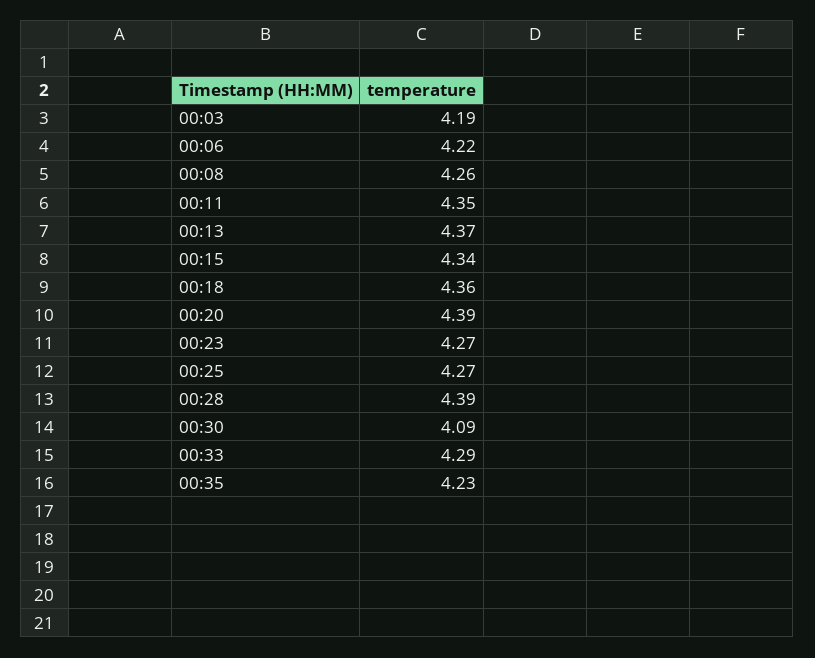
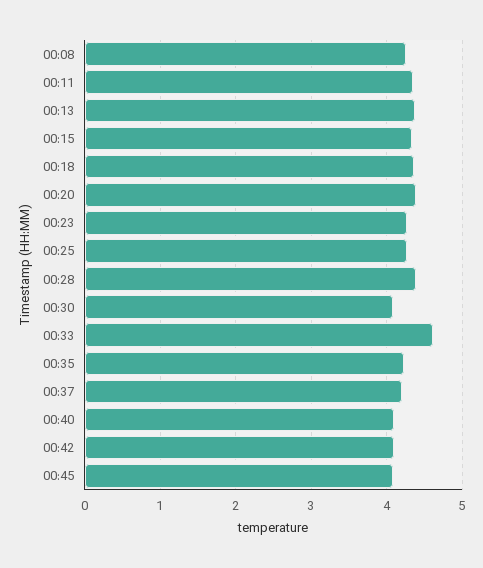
00:03: 4.19 -> none
00:06: 4.22 -> none
00:33: 4.29 -> 4.6
00:37: none -> 4.2
00:40: none -> 4.1
00:42: none -> 4.1
00:45: none -> 4.1

